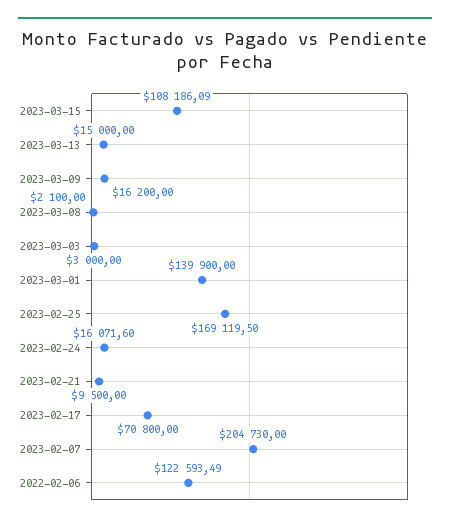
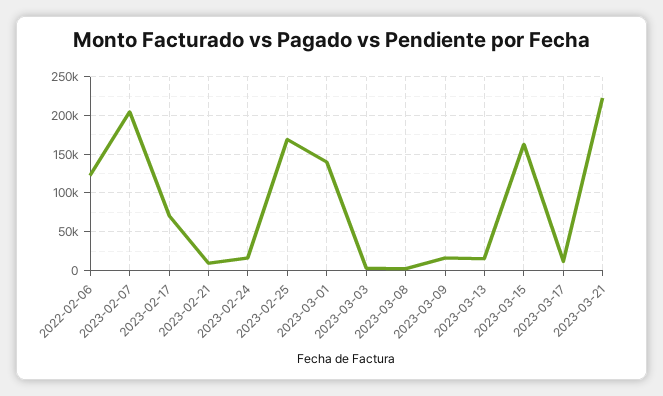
2023-03-15: 108186.09 -> 160000
2023-03-17: none -> 10000
2023-03-21: none -> 220000

